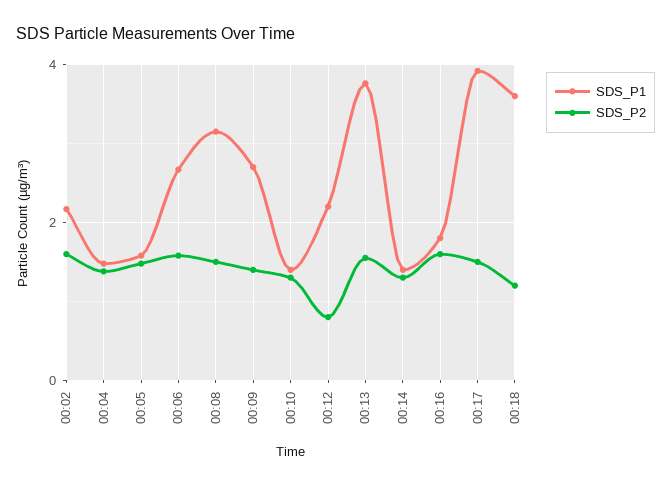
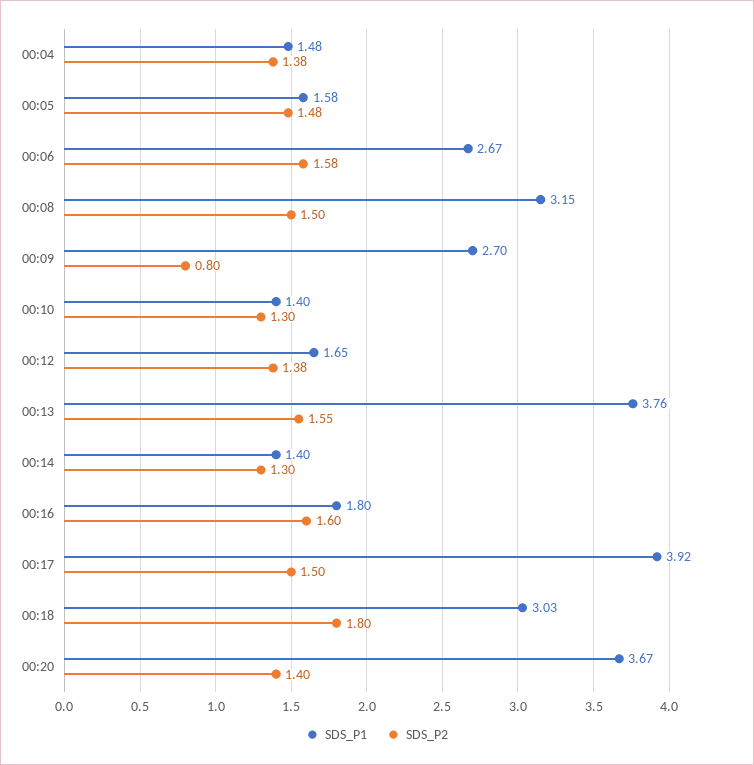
SDS_P1, 00:02: 2.2 -> none
SDS_P2, 00:02: 1.6 -> none
SDS_P2, 00:09: 1.4 -> 0.8
SDS_P1, 00:12: 2.2 -> 1.65
SDS_P2, 00:12: 0.8 -> 1.38
SDS_P1, 00:18: 3.6 -> 3.03
SDS_P2, 00:18: 1.2 -> 1.8
SDS_P1, 00:20: none -> 3.67
SDS_P2, 00:20: none -> 1.4

